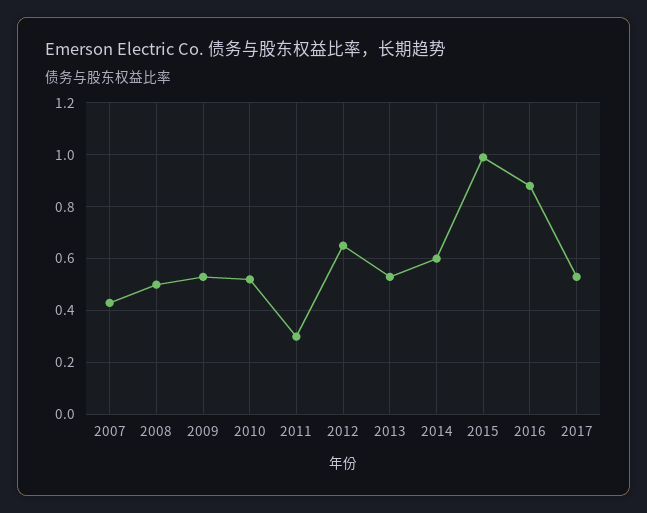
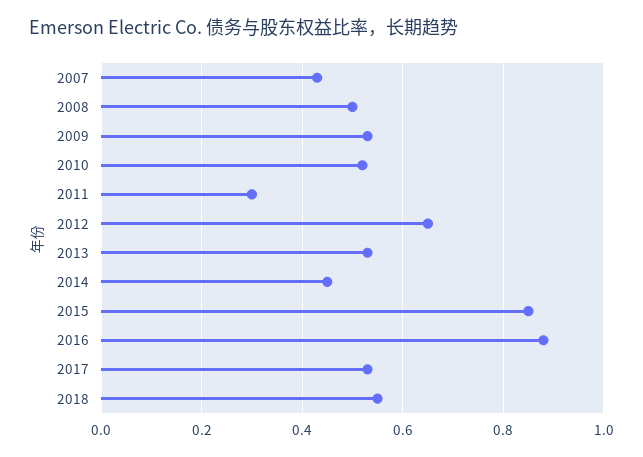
2014: 0.6 -> 0.45
2015: 1 -> 0.85
2018: none -> 0.55

